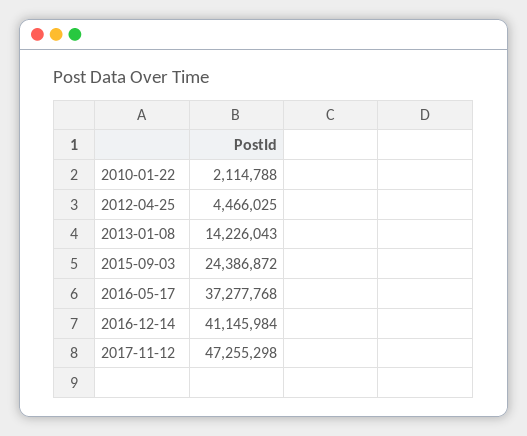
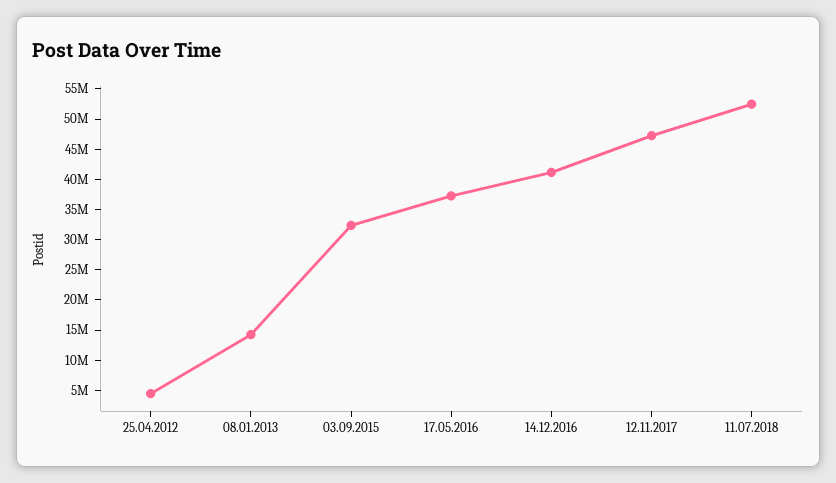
2010-01-22: 2114788 -> none
2015-09-03: 24386872 -> 32500000
11.07.2018: none -> 52500000

